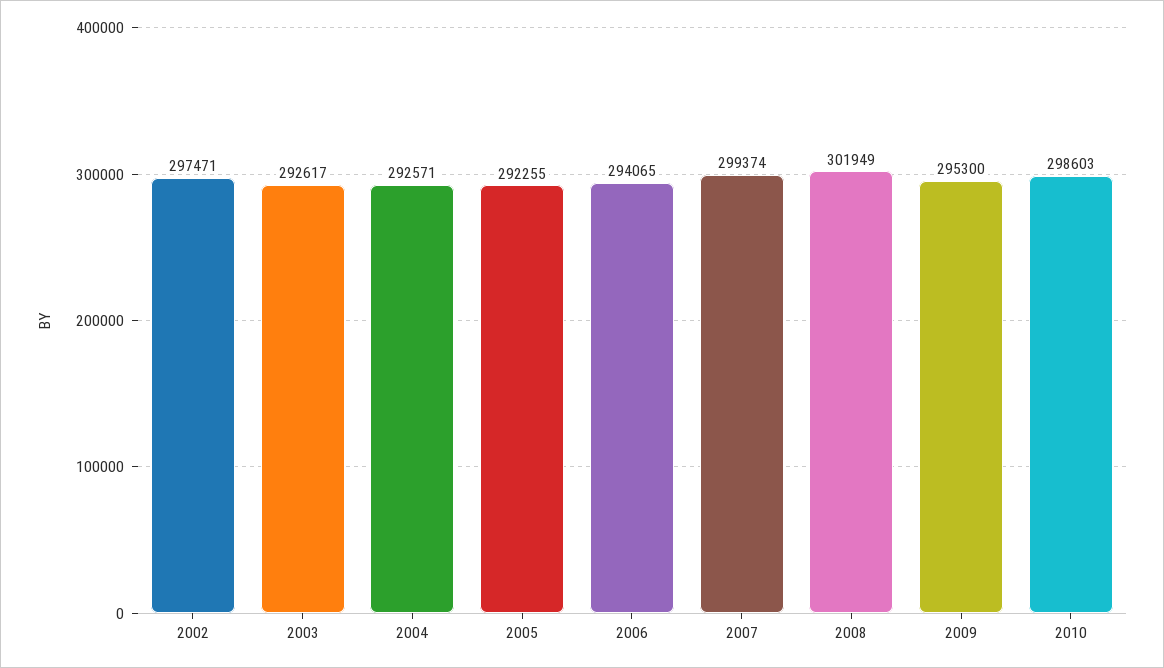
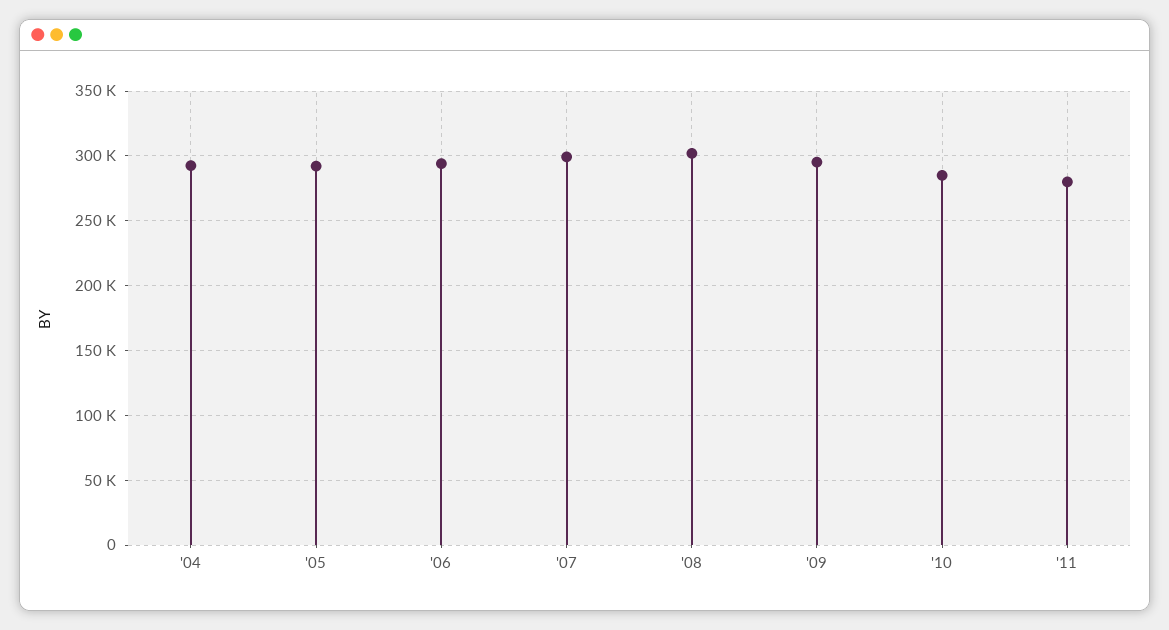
2002: 297471 -> none
2003: 292617 -> none
2010: 298603 -> 285000
'11: none -> 280000

